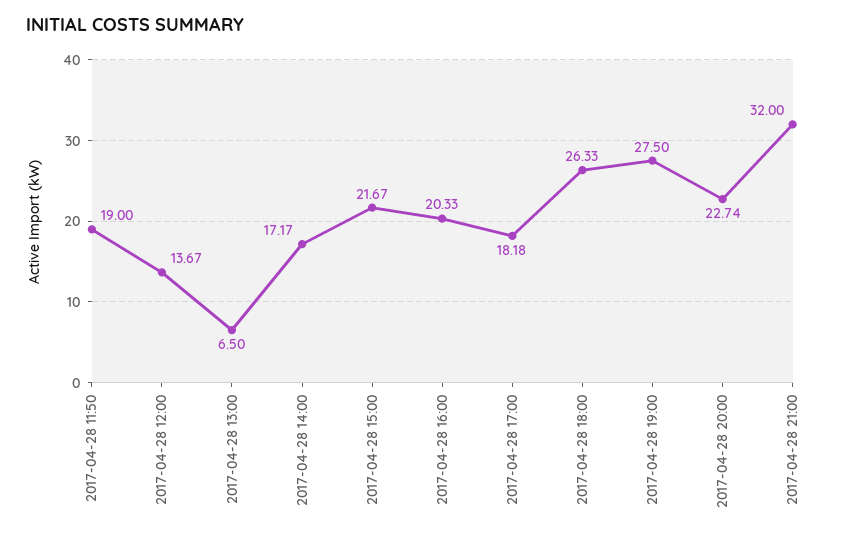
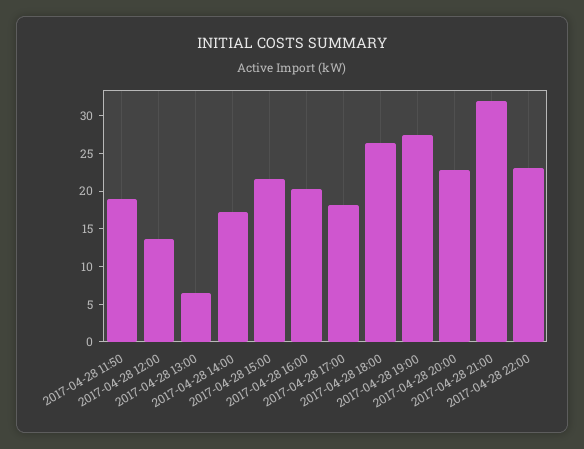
2017-04-28 22:00: none -> 22.5

